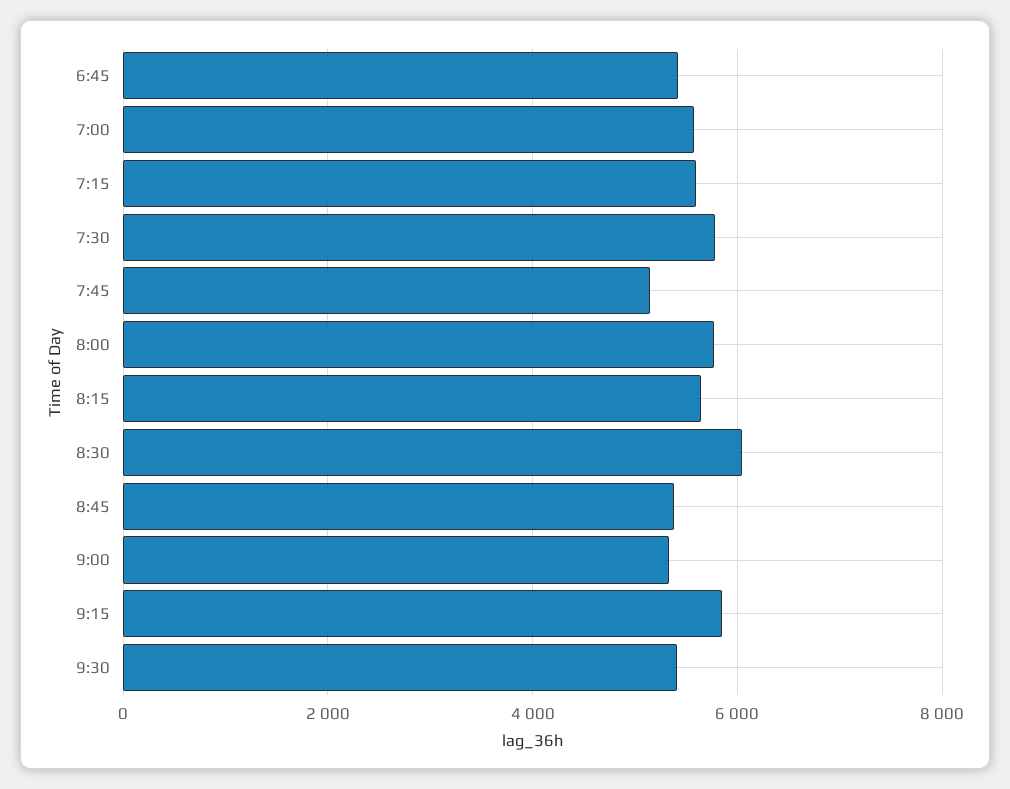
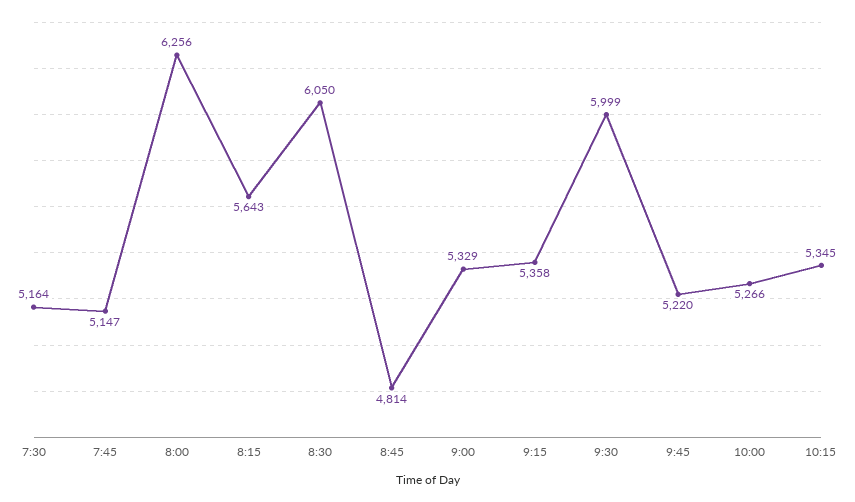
6:45: 5400 -> none
7:00: 5600 -> none
7:15: 5600 -> none
7:30: 5800 -> 5164
8:00: 5800 -> 6256
8:45: 5400 -> 4814
9:15: 5800 -> 5358
9:30: 5400 -> 5999
9:45: none -> 5220
10:00: none -> 5266
10:15: none -> 5345

